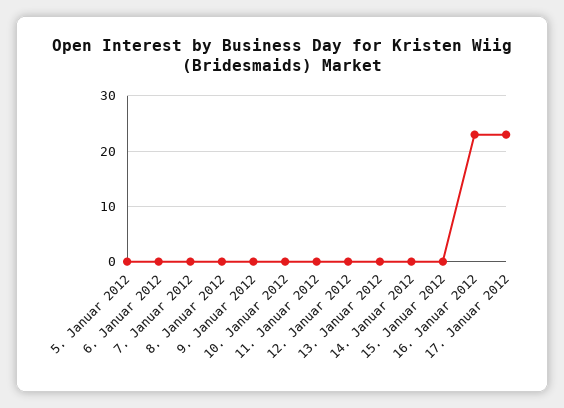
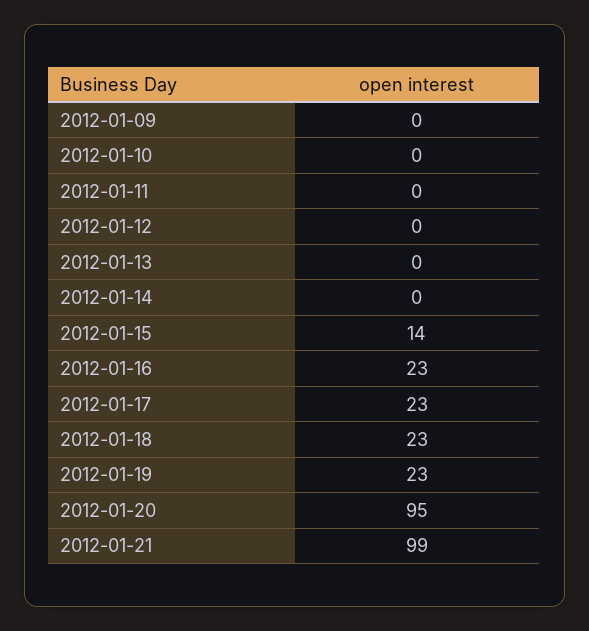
5. Januar 2012: 0 -> none
6. Januar 2012: 0 -> none
7. Januar 2012: 0 -> none
8. Januar 2012: 0 -> none
15. Januar 2012: 0 -> 14
2012-01-18: none -> 23
2012-01-19: none -> 23
2012-01-20: none -> 95
2012-01-21: none -> 99

